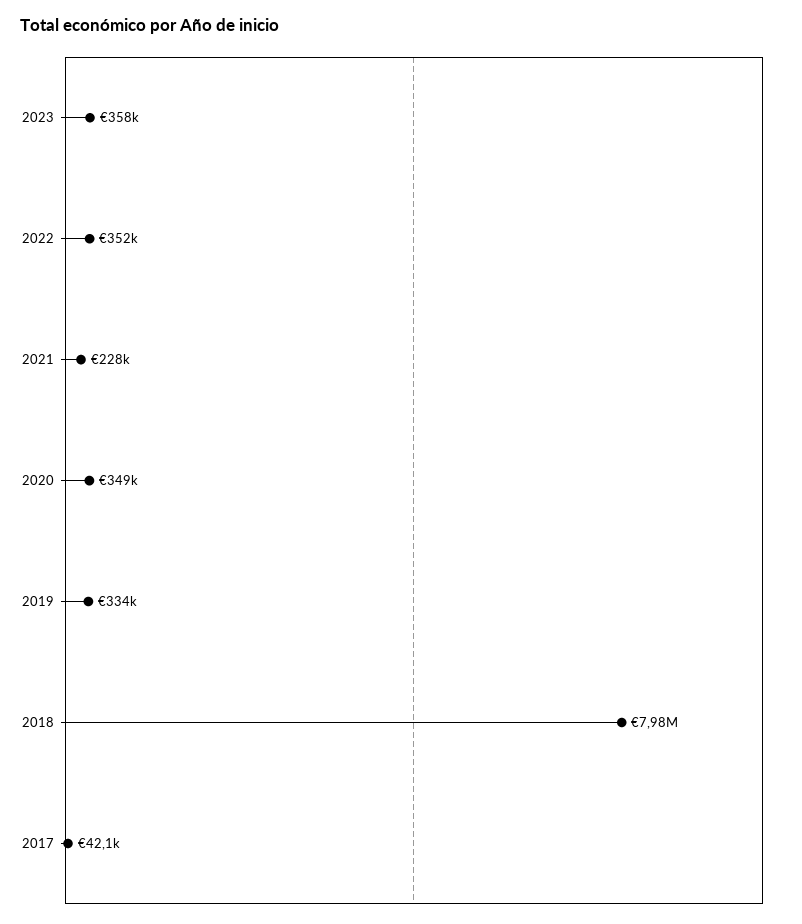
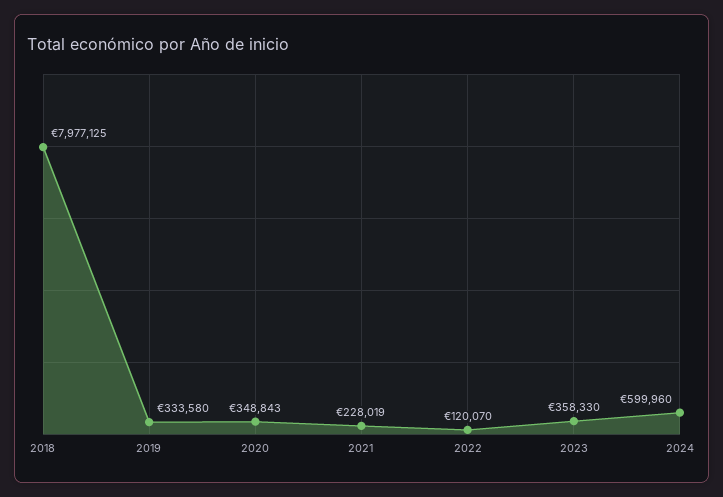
2022: 352000 -> 120070
2017: 42100 -> none
2024: none -> 599960

